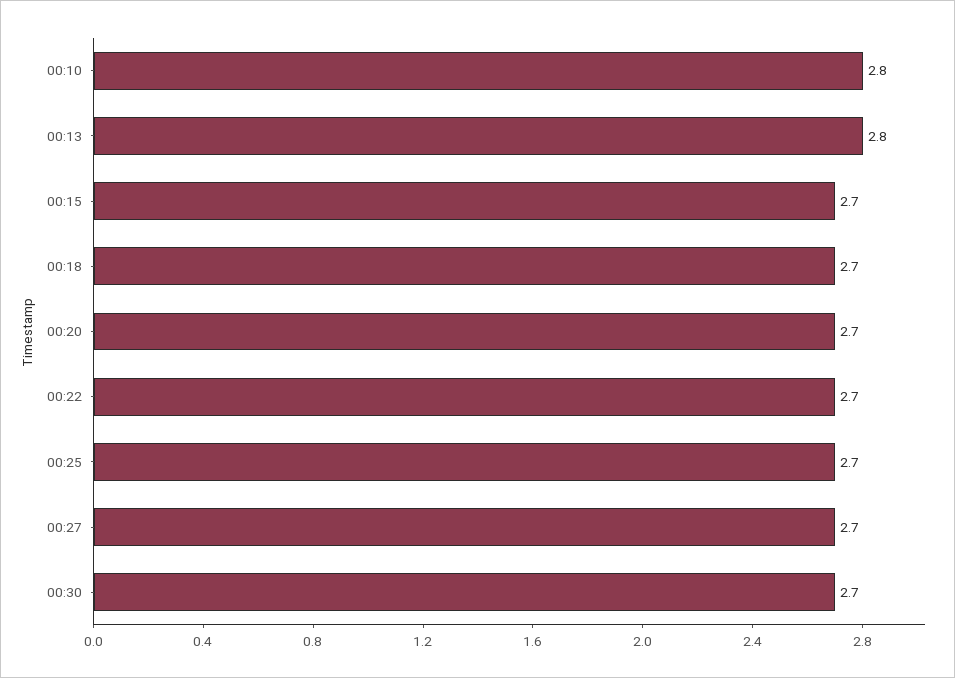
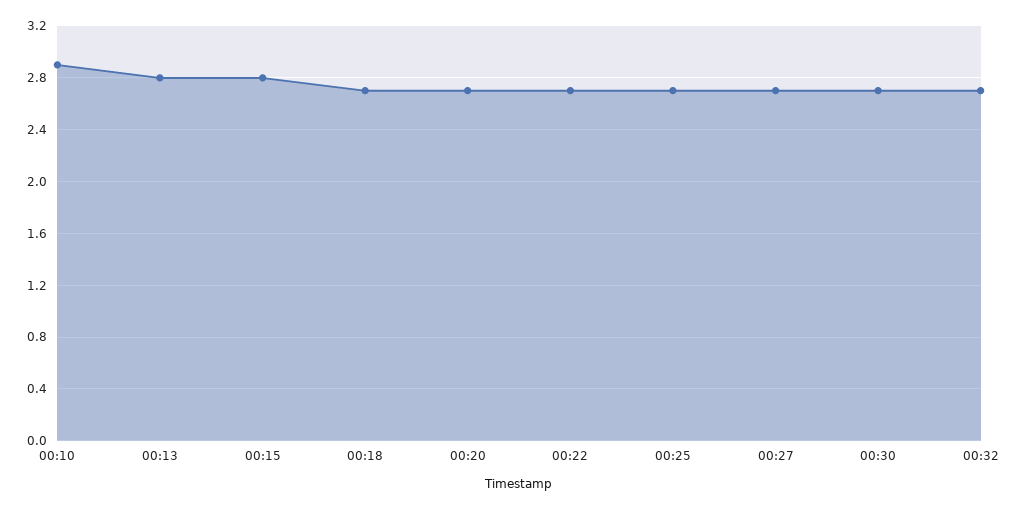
00:10: 2.8 -> 2.9
00:15: 2.7 -> 2.8
00:32: none -> 2.7

